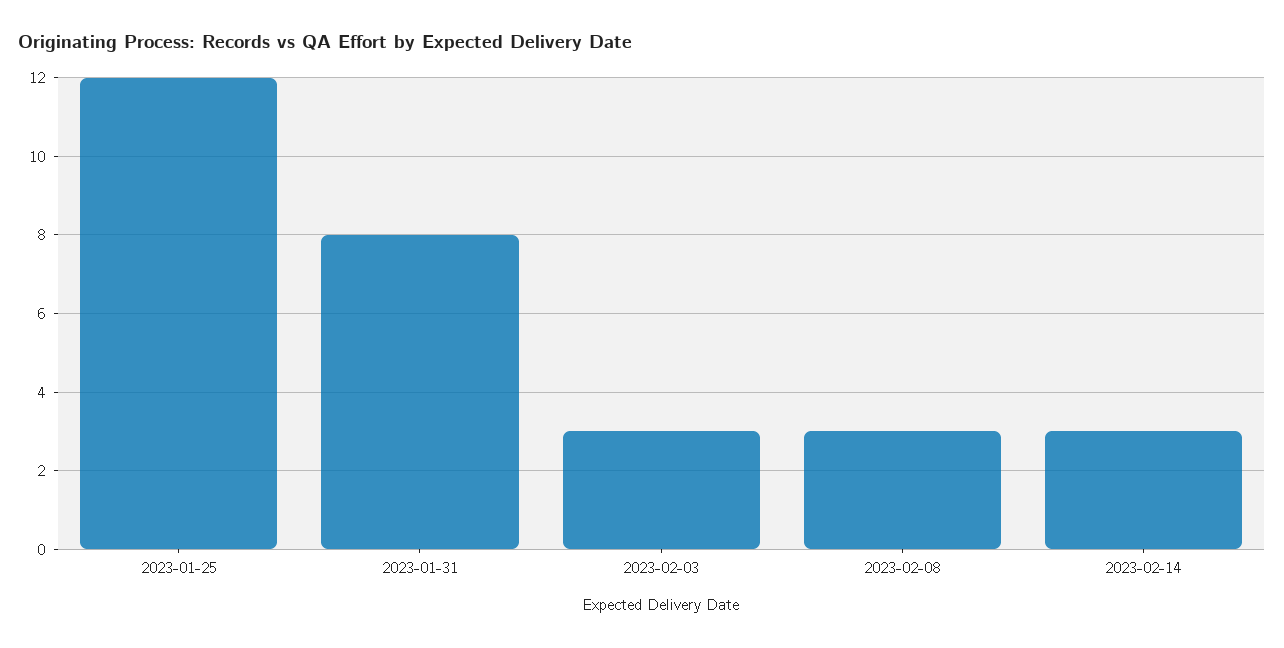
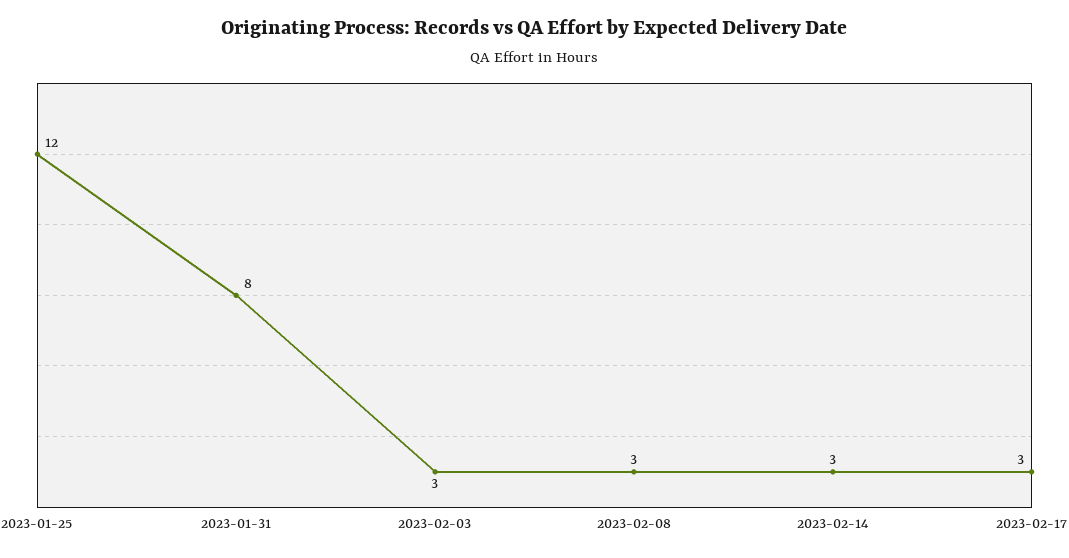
2023-02-17: none -> 3

